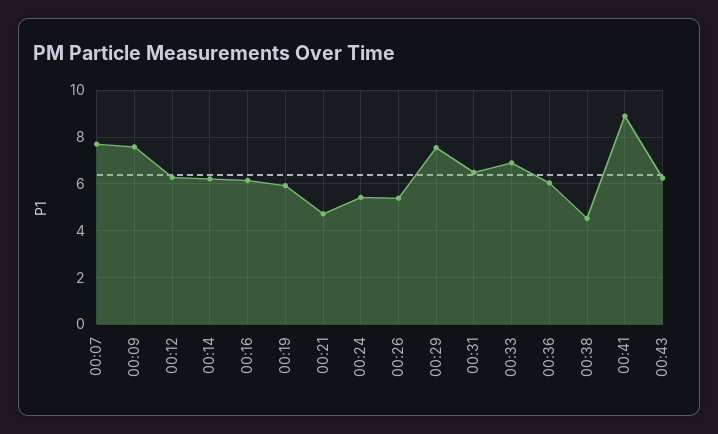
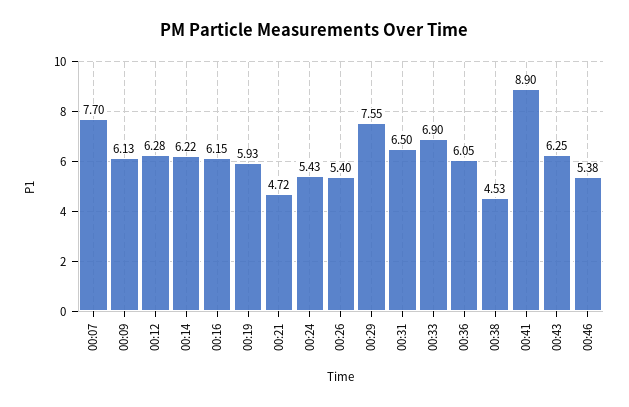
00:09: 7.5 -> 6.13
00:46: none -> 5.38

